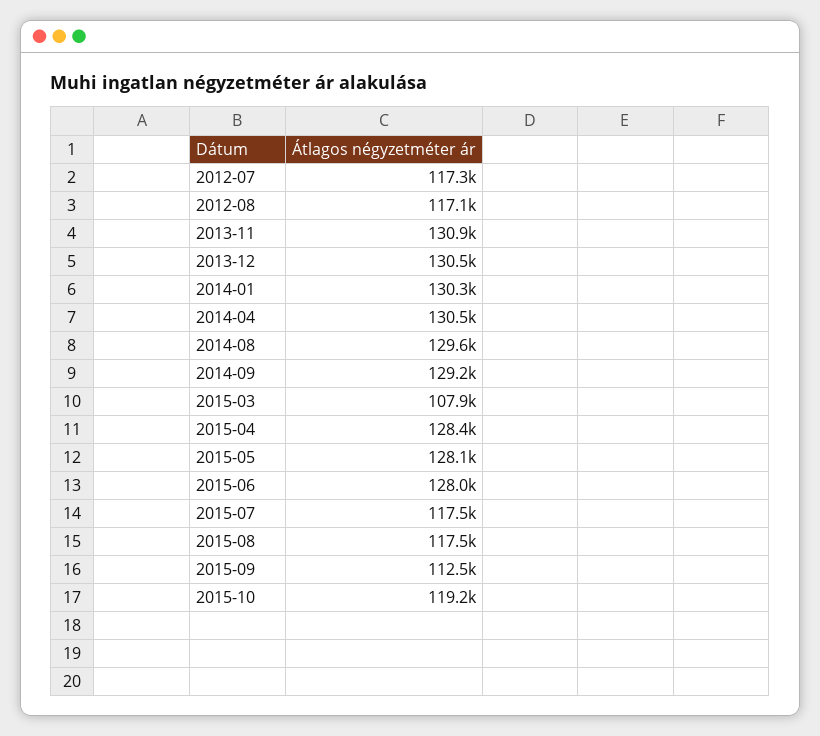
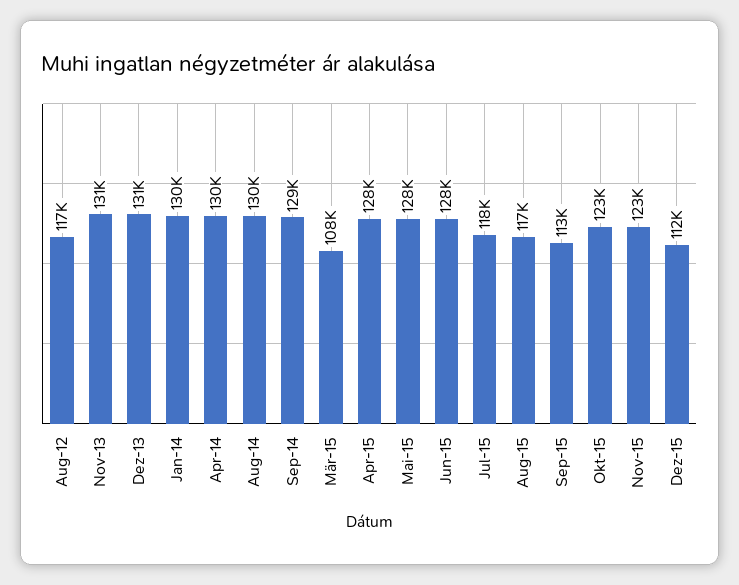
2012-07: 117300 -> none
2015-10: 119200 -> 123000
Nov-15: none -> 123000
Dez-15: none -> 112000

